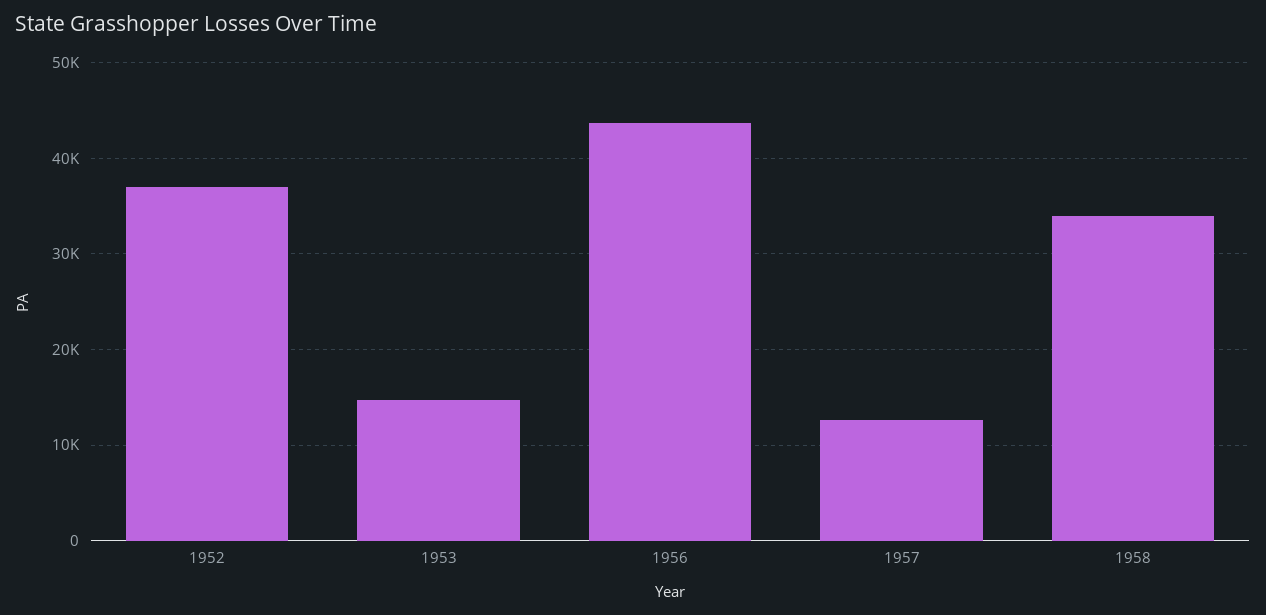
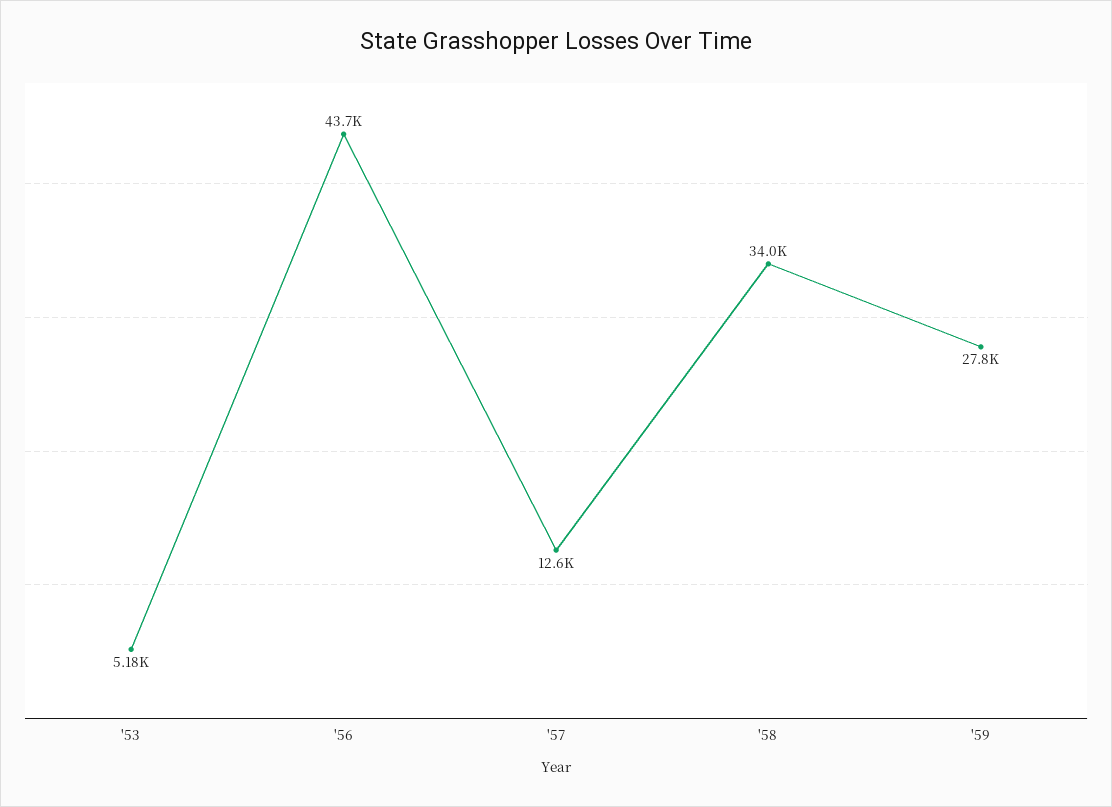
1952: 37000 -> none
1953: 15000 -> 5180
'59: none -> 27800

